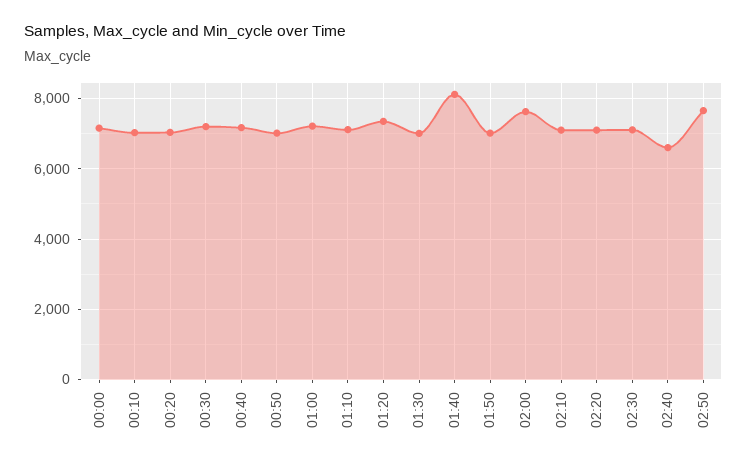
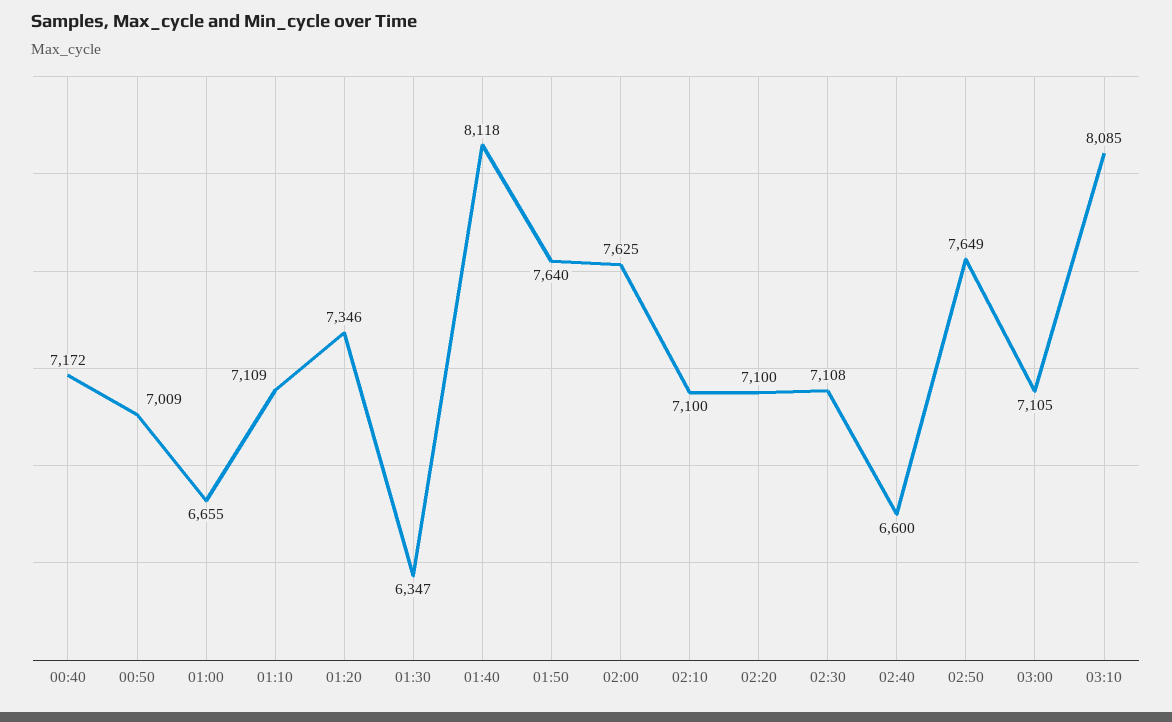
00:00: 7200 -> none
00:10: 7000 -> none
00:20: 7000 -> none
00:30: 7200 -> none
01:00: 7200 -> 6655
01:30: 7000 -> 6347
01:50: 7000 -> 7640
03:00: none -> 7105
03:10: none -> 8085

